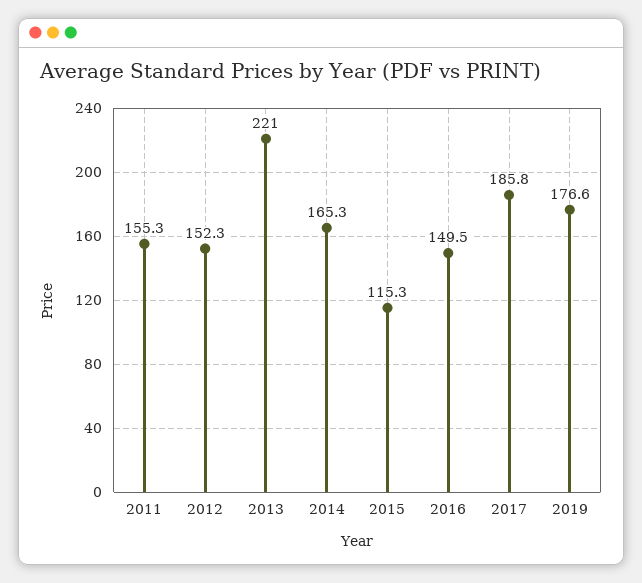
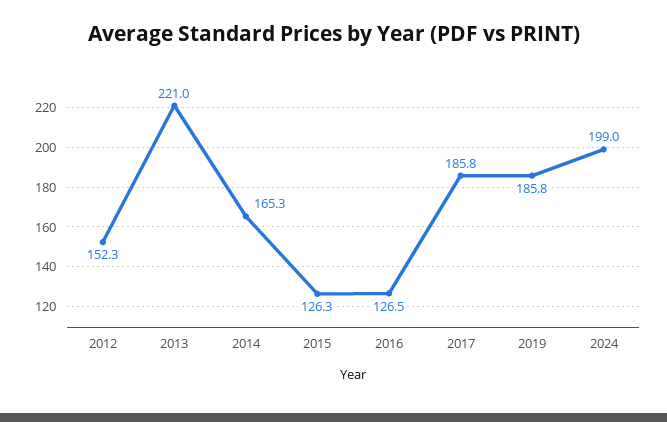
2011: 155.3 -> none
2015: 115.3 -> 126.3
2016: 149.5 -> 126.5
2019: 176.6 -> 185.8
2024: none -> 199

